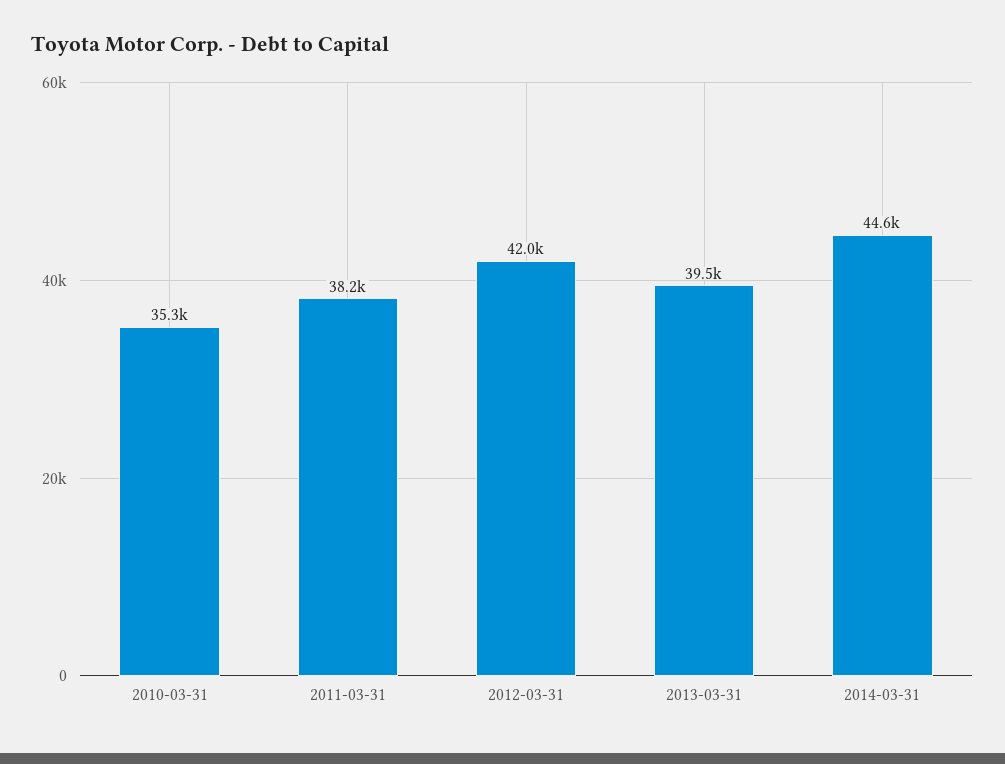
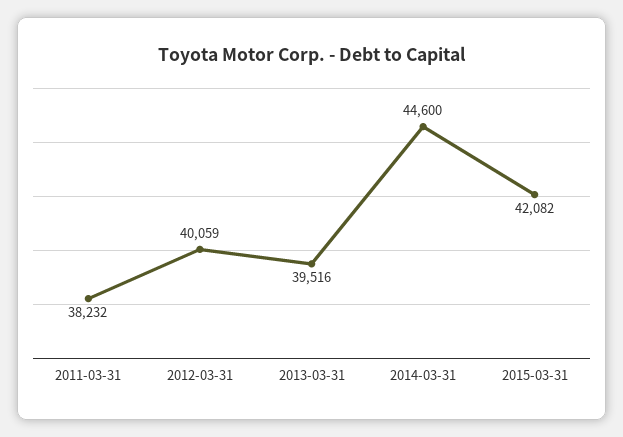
2010-03-31: 35300 -> none
2012-03-31: 42000 -> 40059
2015-03-31: none -> 42082

